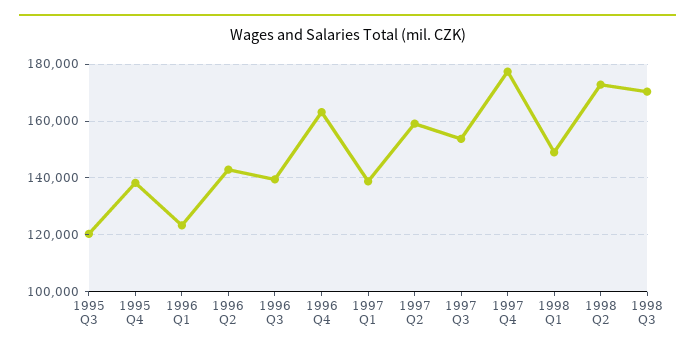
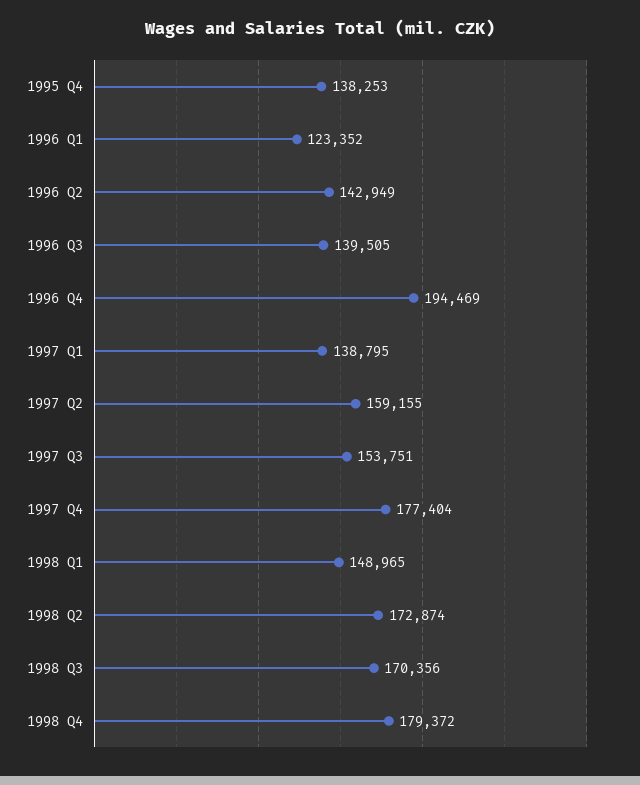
1995 Q3: 120000 -> none
1996 Q4: 162500 -> 194469
1998 Q4: none -> 179372

